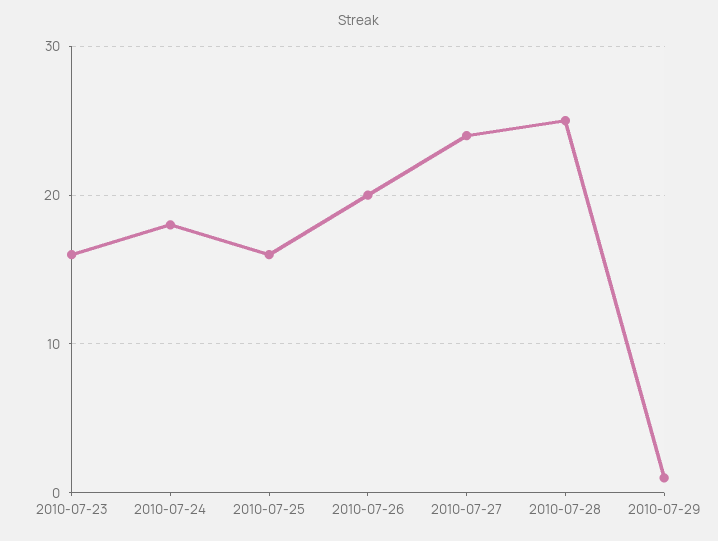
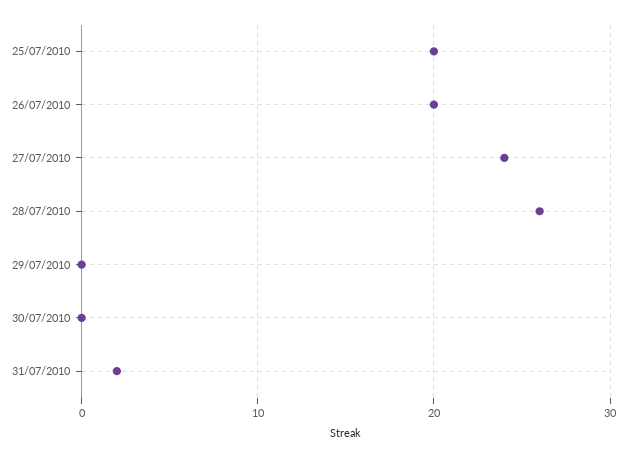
2010-07-23: 16 -> none
2010-07-24: 18 -> none
2010-07-25: 16 -> 20
2010-07-28: 25 -> 26
2010-07-29: 1 -> 0
30/07/2010: none -> 0
31/07/2010: none -> 2

